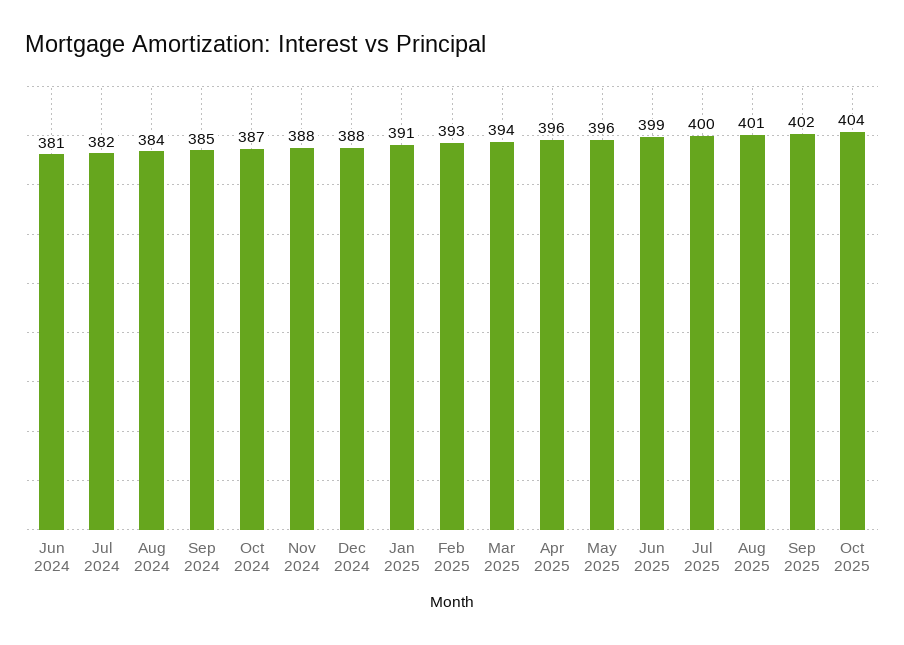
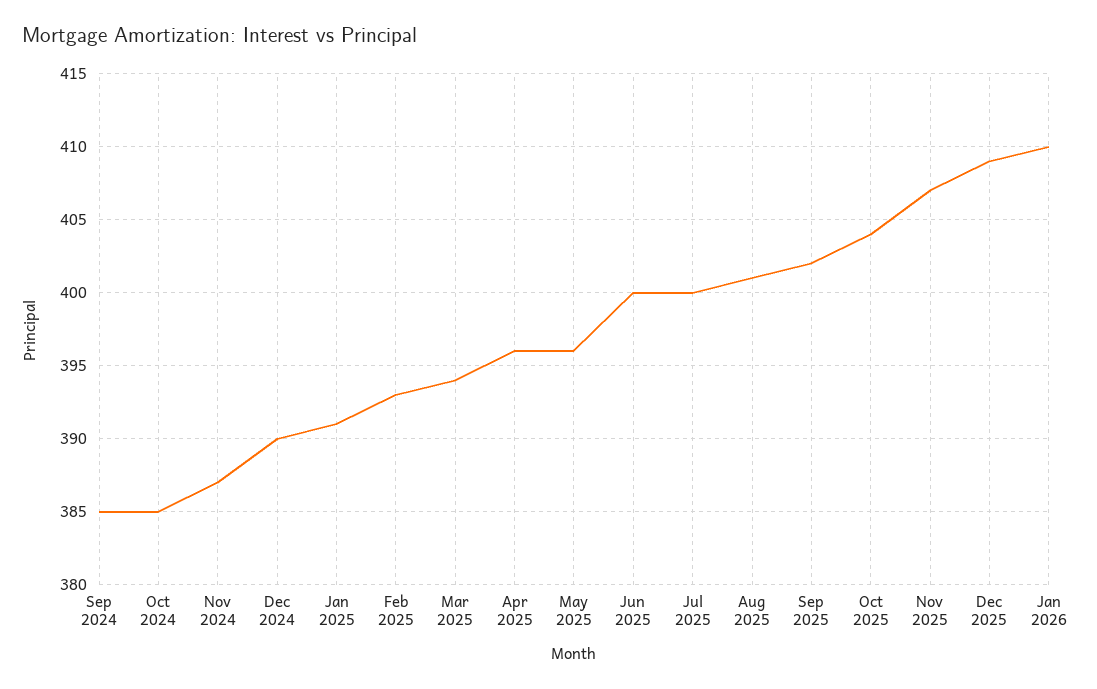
Jun 2024: 381 -> none
Jul 2024: 382 -> none
Aug 2024: 384 -> none
Oct 2024: 387 -> 385
Nov 2024: 388 -> 387
Dec 2024: 388 -> 390
Jun 2025: 399 -> 400
Nov 2025: none -> 407
Dec 2025: none -> 409
Jan 2026: none -> 410

